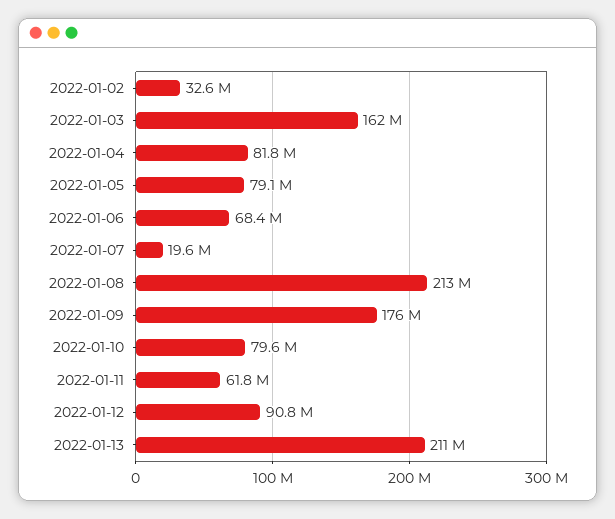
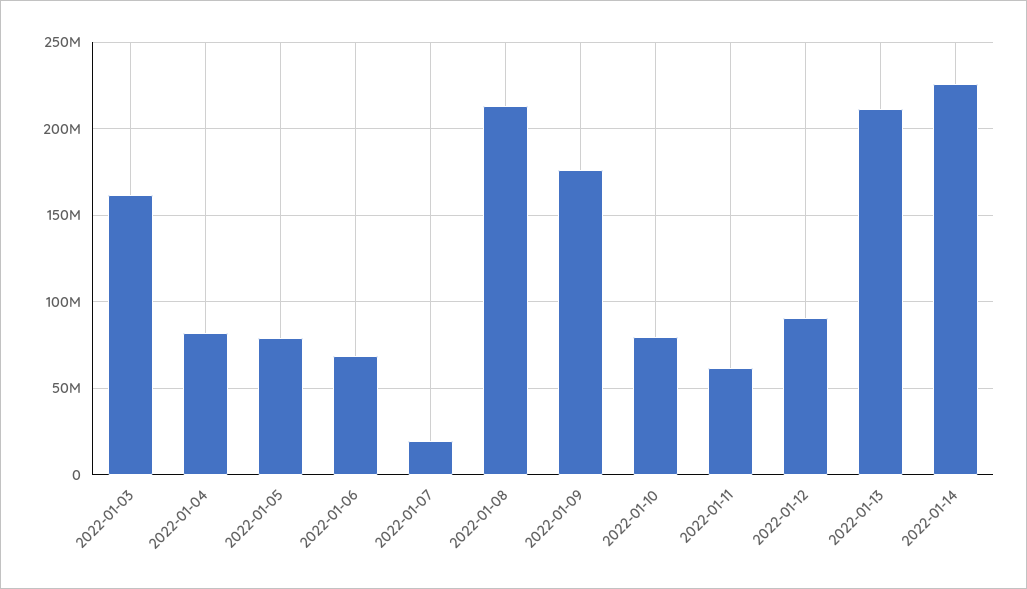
2022-01-02: 32600000 -> none
2022-01-14: none -> 225000000

